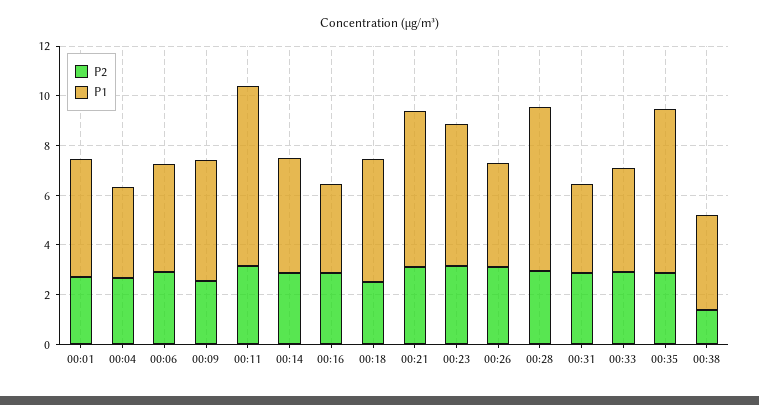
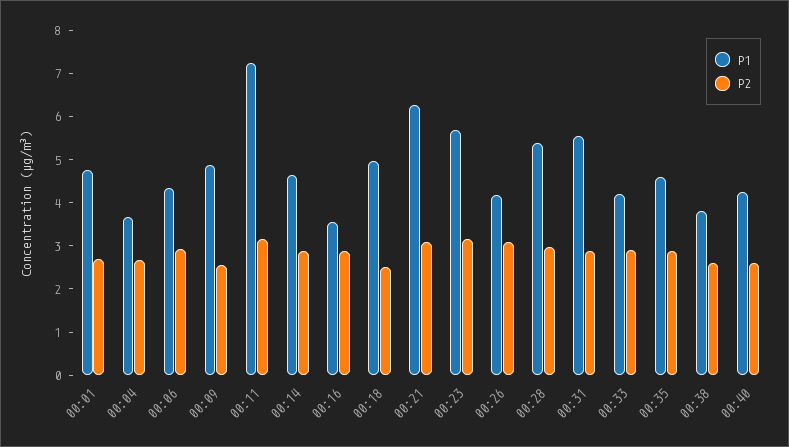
P1, 00:28: 6.5 -> 5.4
P1, 00:31: 3.5 -> 5.6
P1, 00:35: 6.5 -> 4.6
P2, 00:38: 1.5 -> 2.6
P1, 00:40: none -> 4.2
P2, 00:40: none -> 2.6

